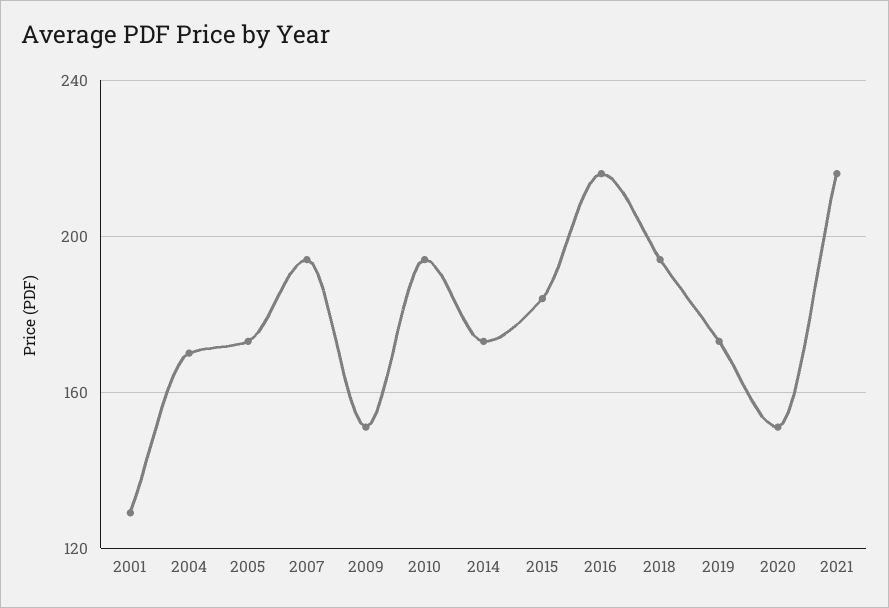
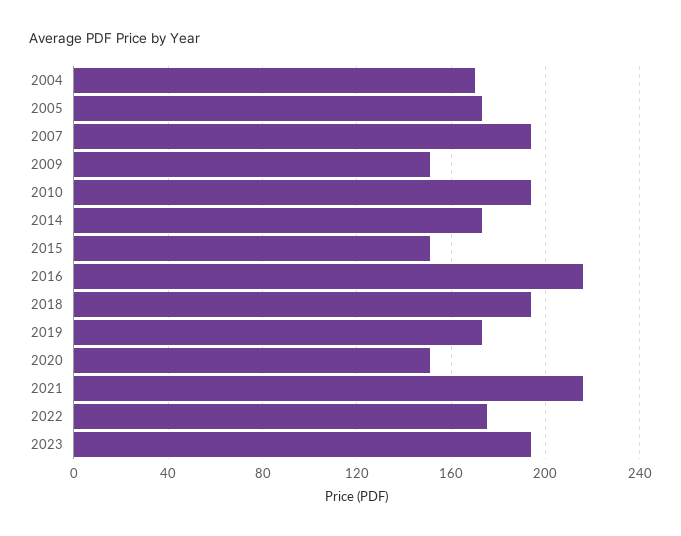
2001: 130 -> none
2015: 185 -> 150
2022: none -> 175
2023: none -> 195

